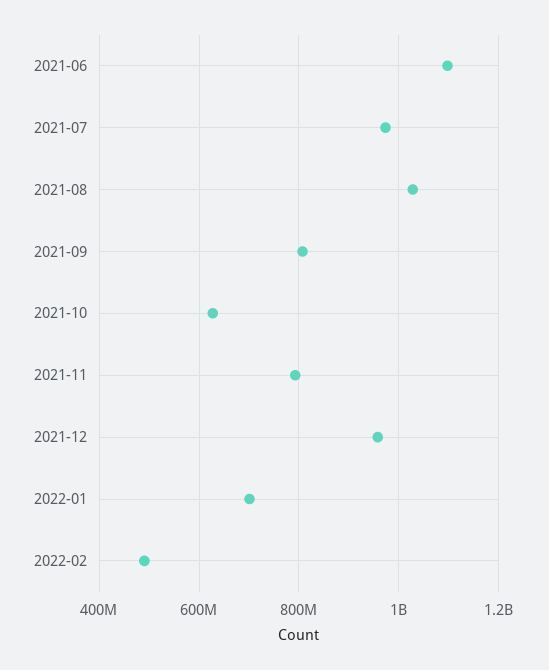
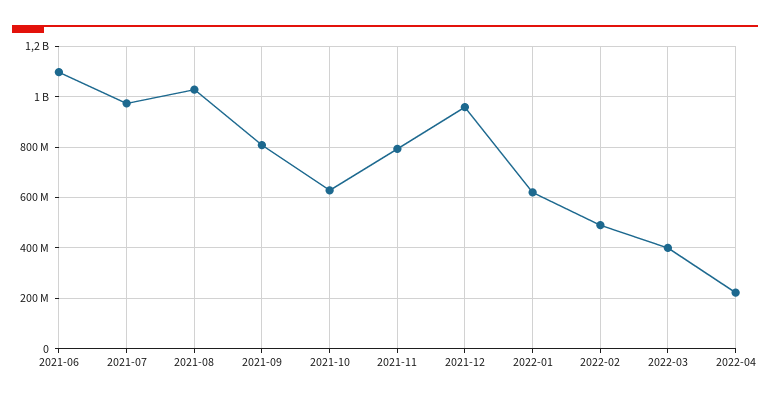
2022-01: 700000000 -> 625000000
2022-03: none -> 400000000
2022-04: none -> 225000000

